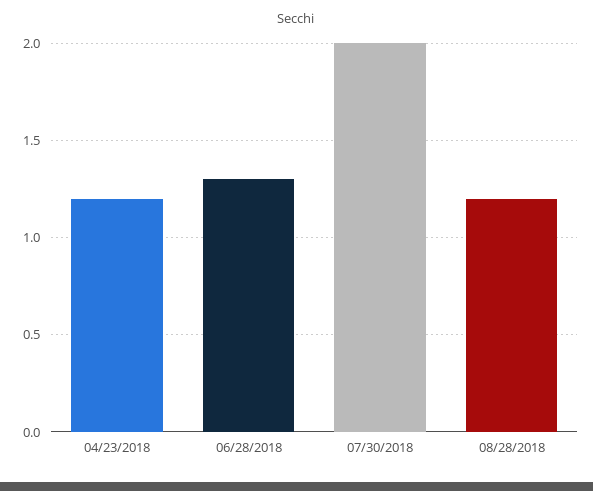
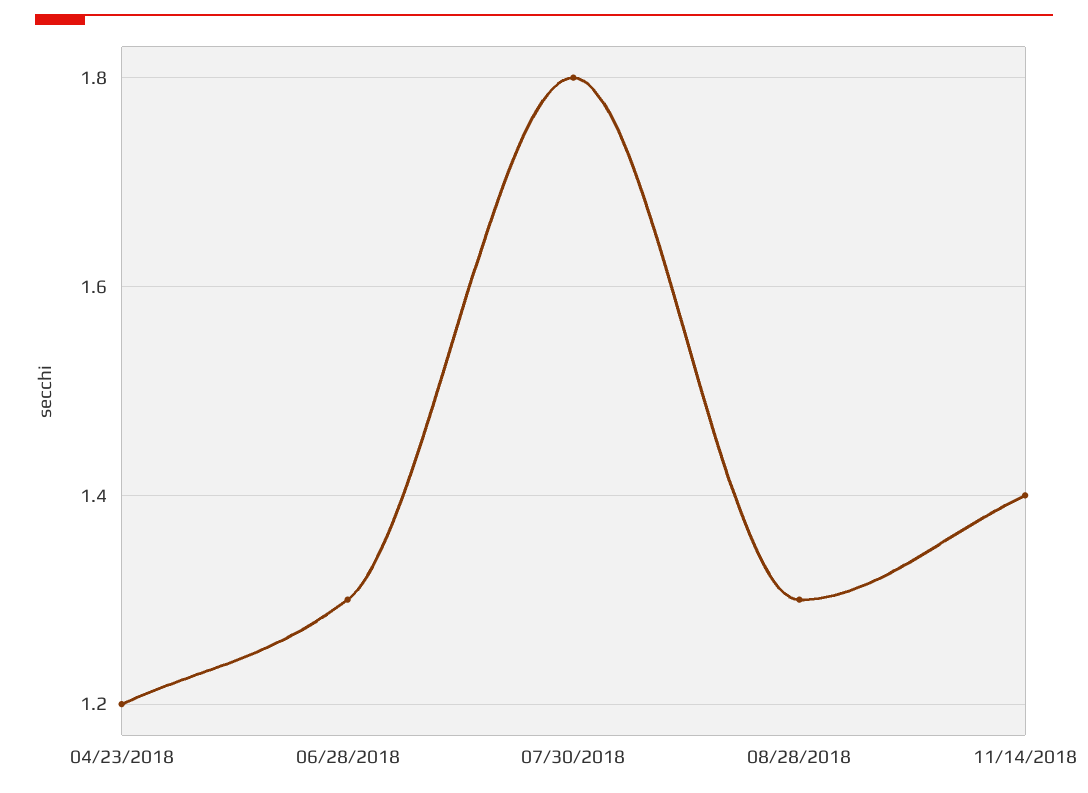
07/30/2018: 2 -> 1.8
08/28/2018: 1.2 -> 1.3
11/14/2018: none -> 1.4

